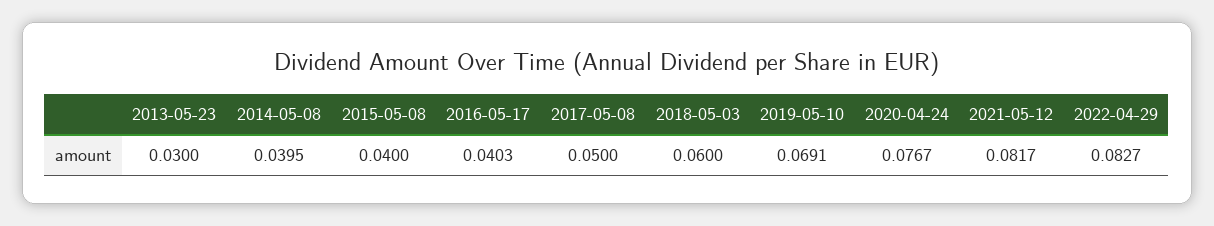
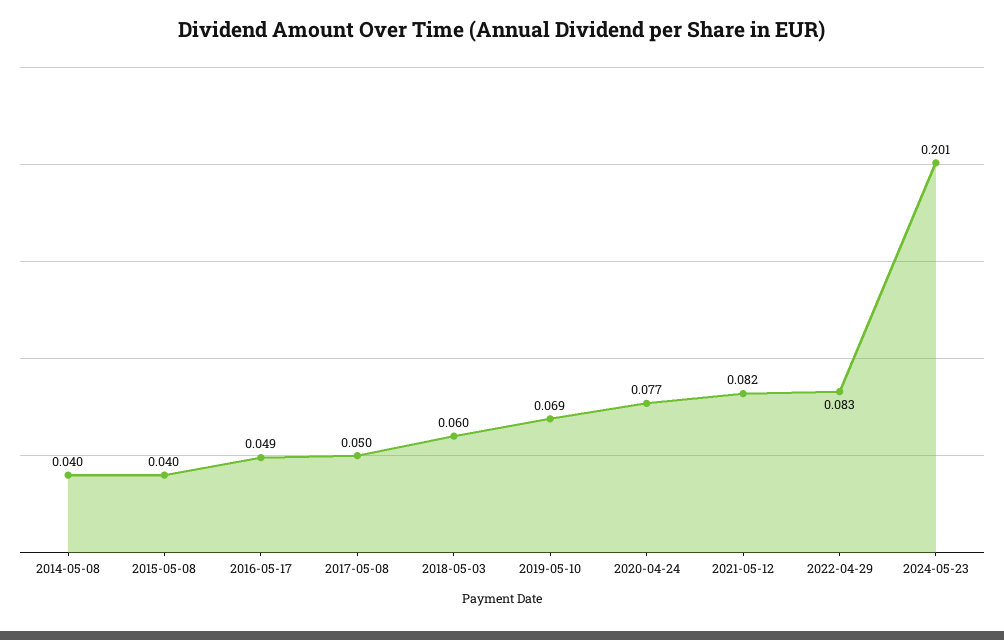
2013-05-23: 0.03 -> none
2016-05-17: 0.0403 -> 0.049
2024-05-23: none -> 0.201

